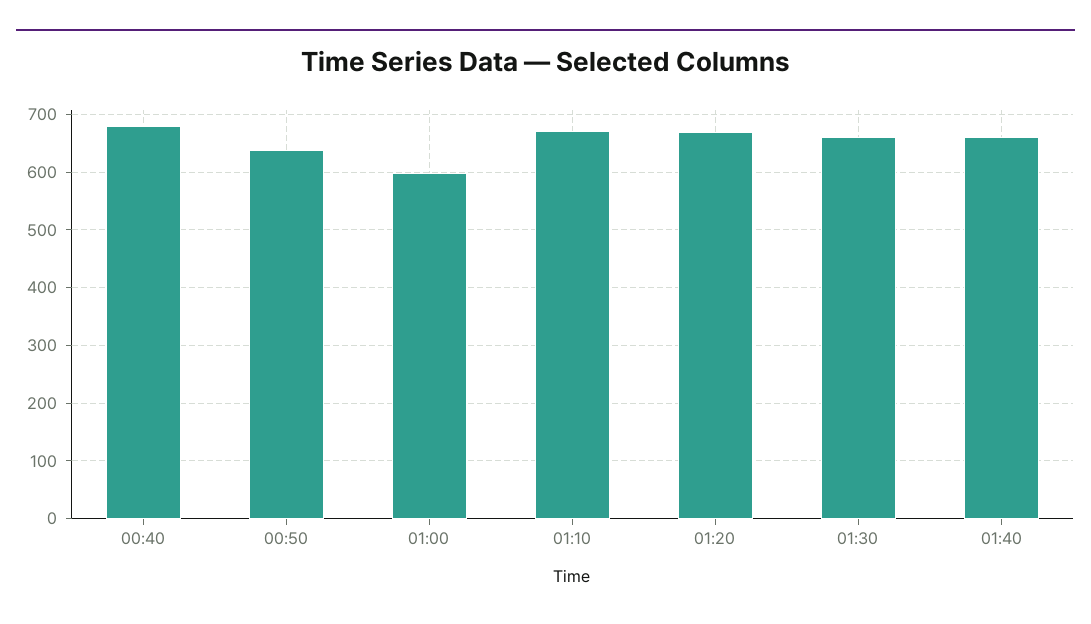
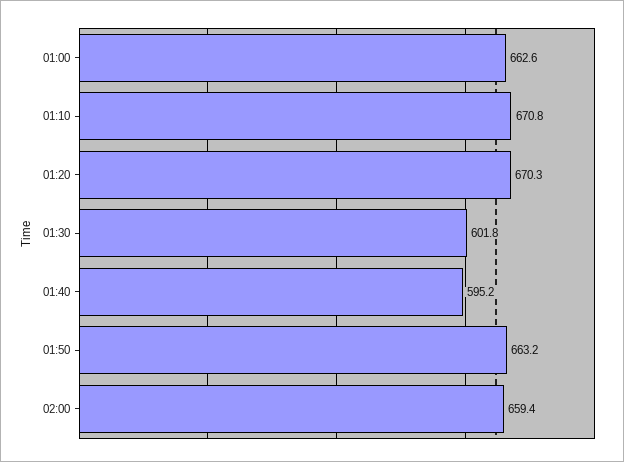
00:40: 680 -> none
00:50: 640 -> none
01:00: 600 -> 662.6
01:30: 660 -> 601.8
01:40: 660 -> 595.2
01:50: none -> 663.2
02:00: none -> 659.4

